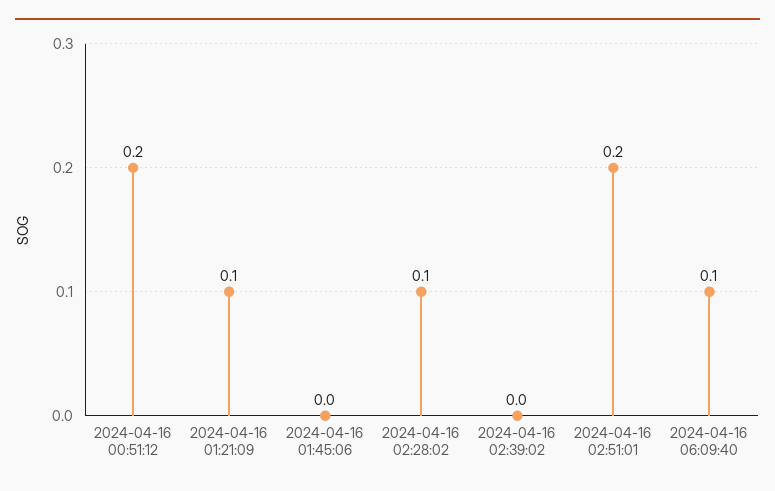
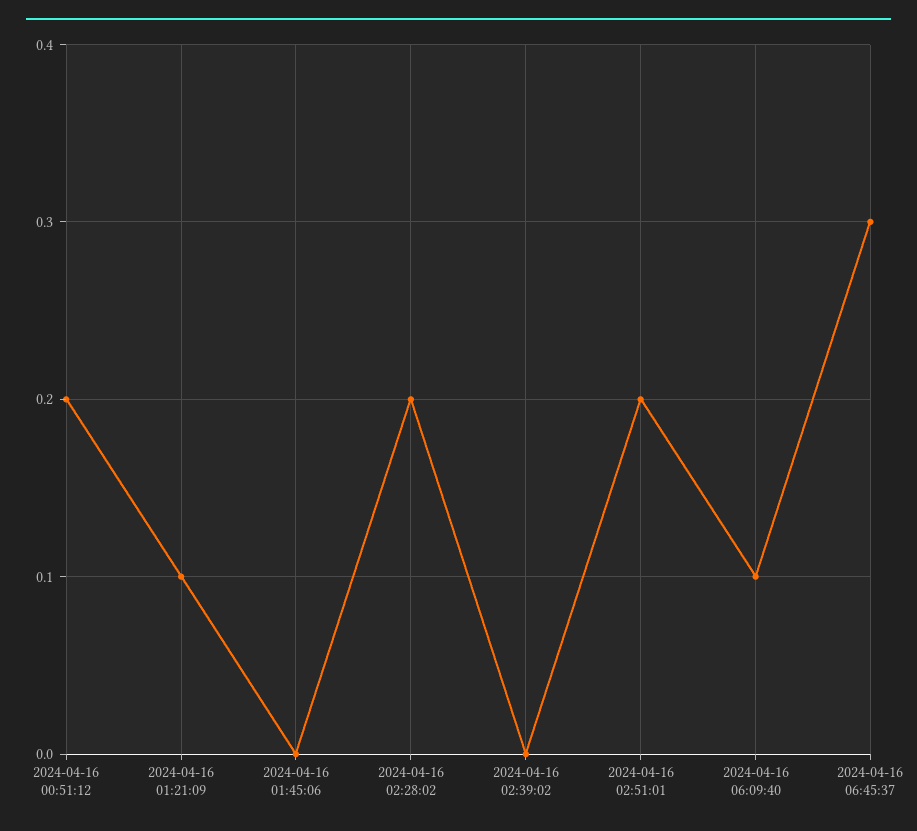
2024-04-16 02:28:02: 0.1 -> 0.2
2024-04-16 06:45:37: none -> 0.3

